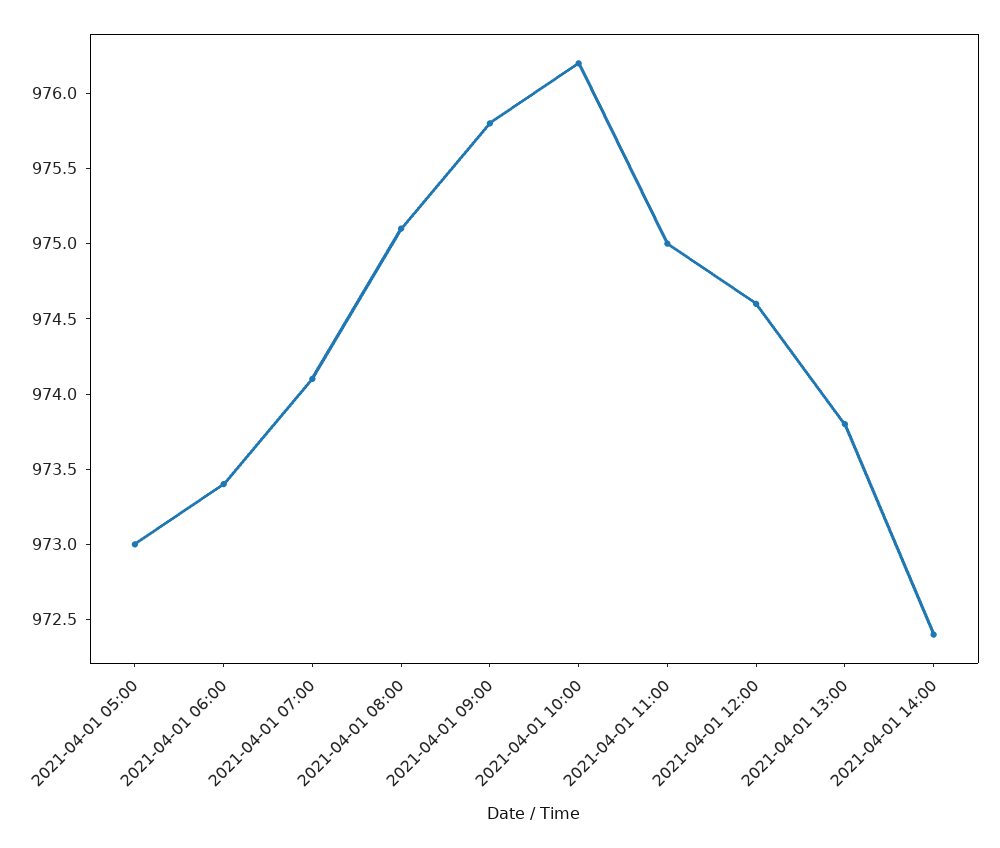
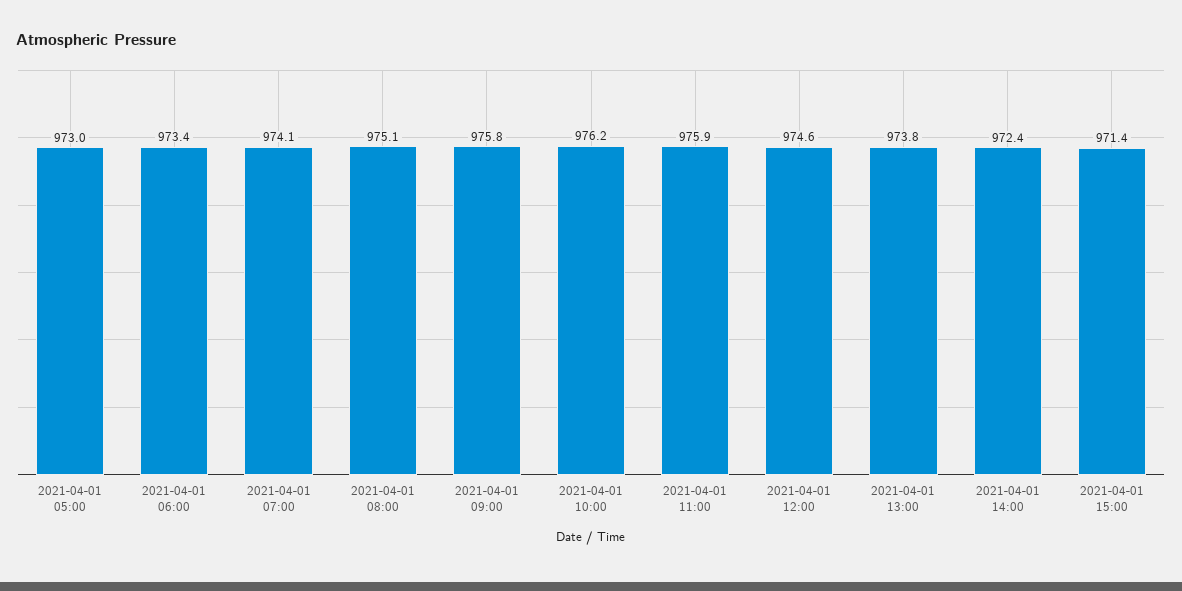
2021-04-01 11:00: 975 -> 975.9
2021-04-01 15:00: none -> 971.4

